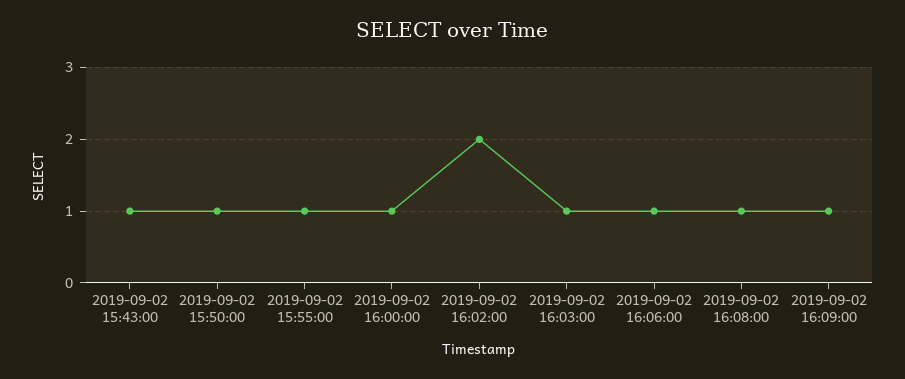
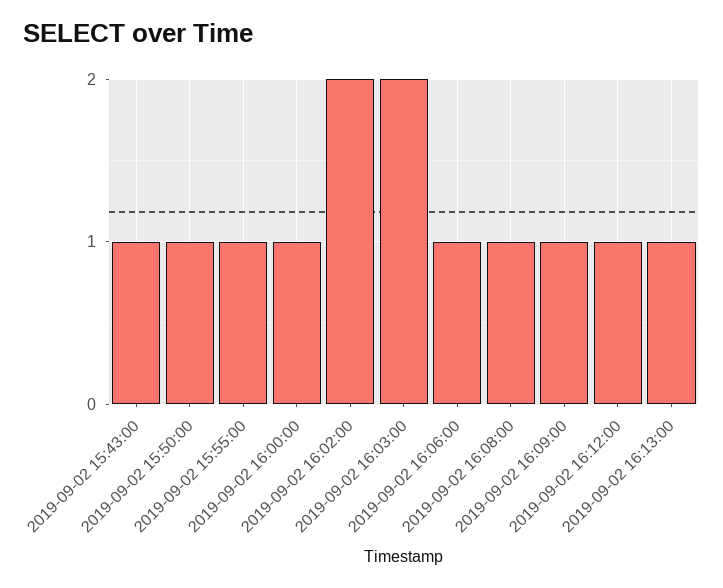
2019-09-02 16:03:00: 1 -> 2
2019-09-02 16:12:00: none -> 1
2019-09-02 16:13:00: none -> 1

